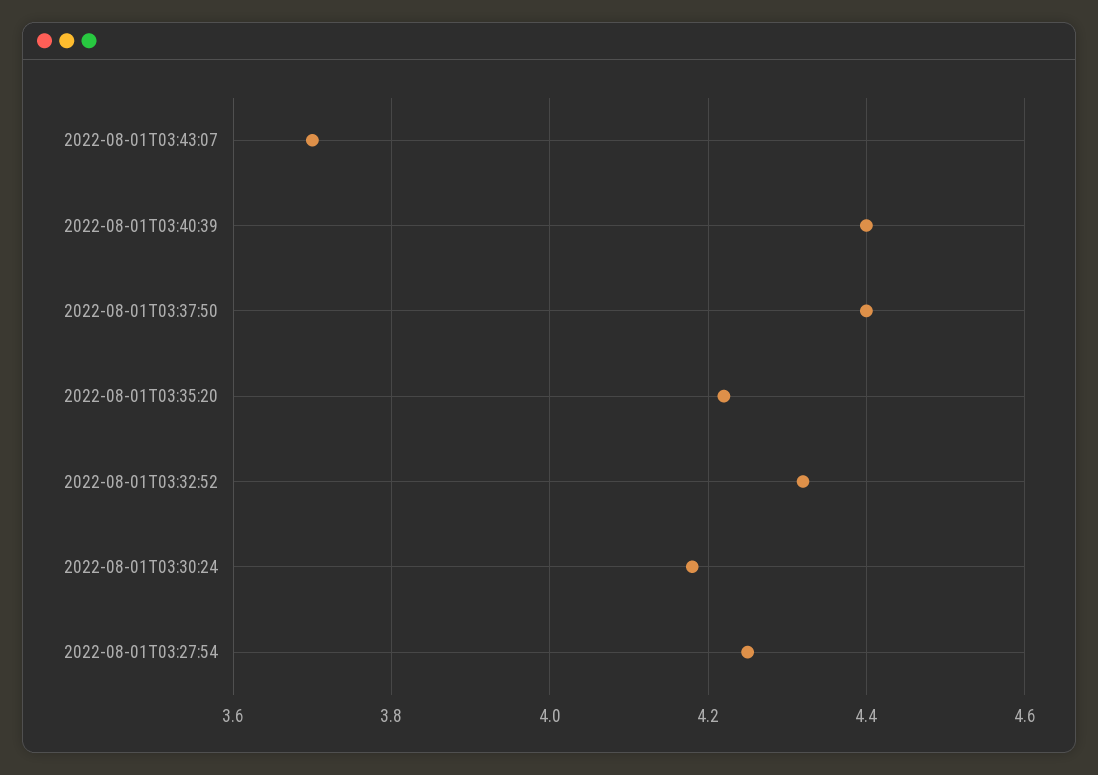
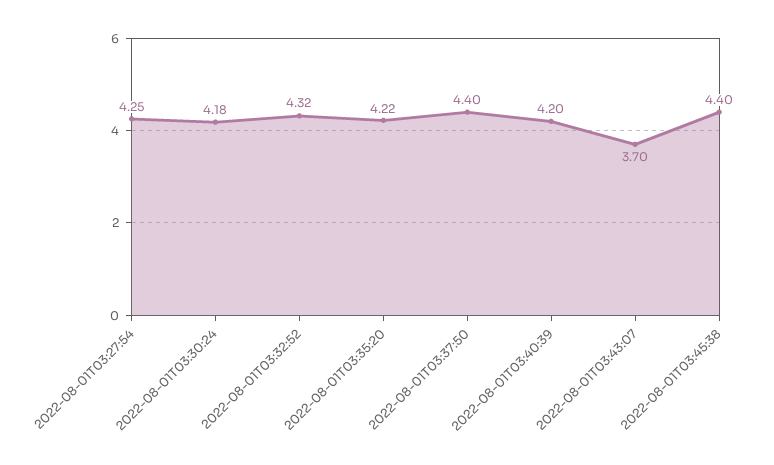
2022-08-01T03:40:39: 4.4 -> 4.2
2022-08-01T03:45:38: none -> 4.4

